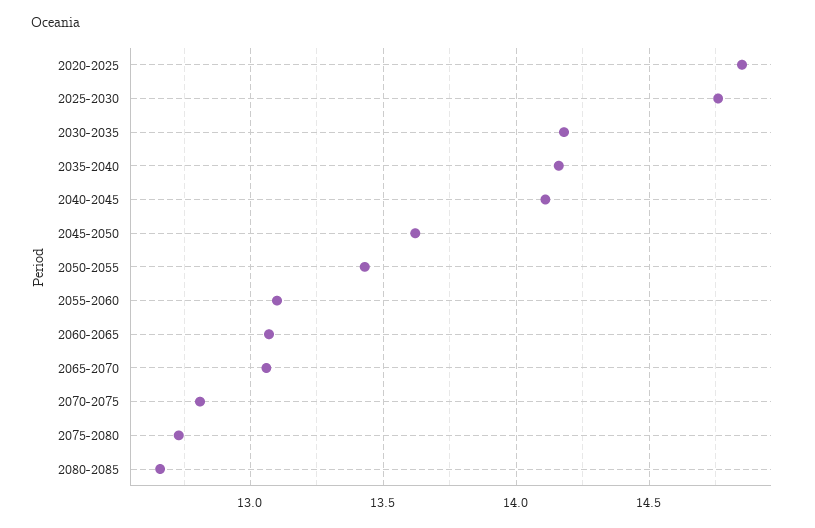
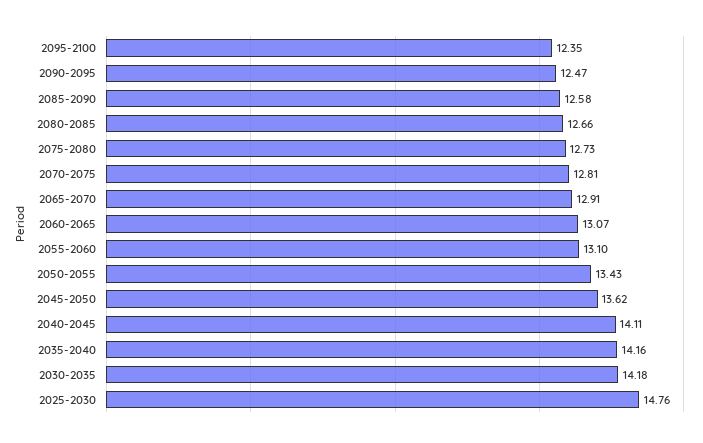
2020-2025: 14.85 -> none
2065-2070: 13.05 -> 12.91
2095-2100: none -> 12.35
2090-2095: none -> 12.47
2085-2090: none -> 12.58

